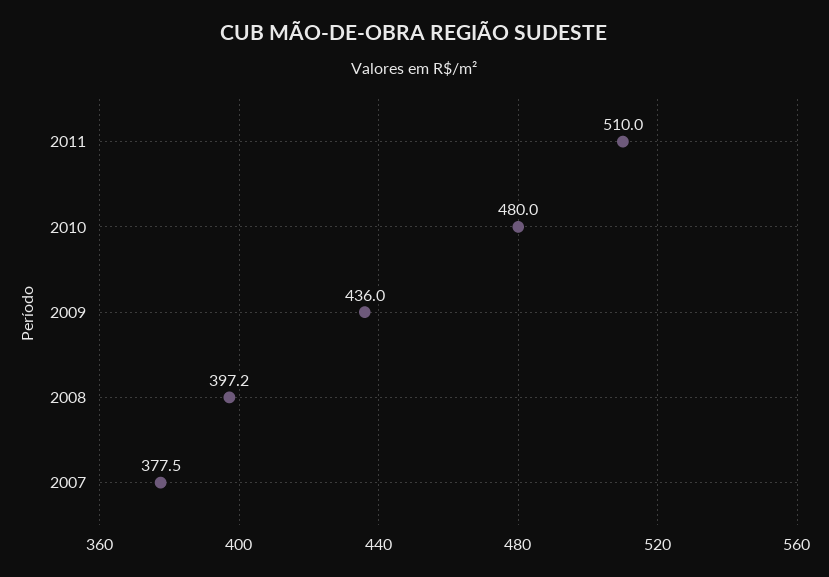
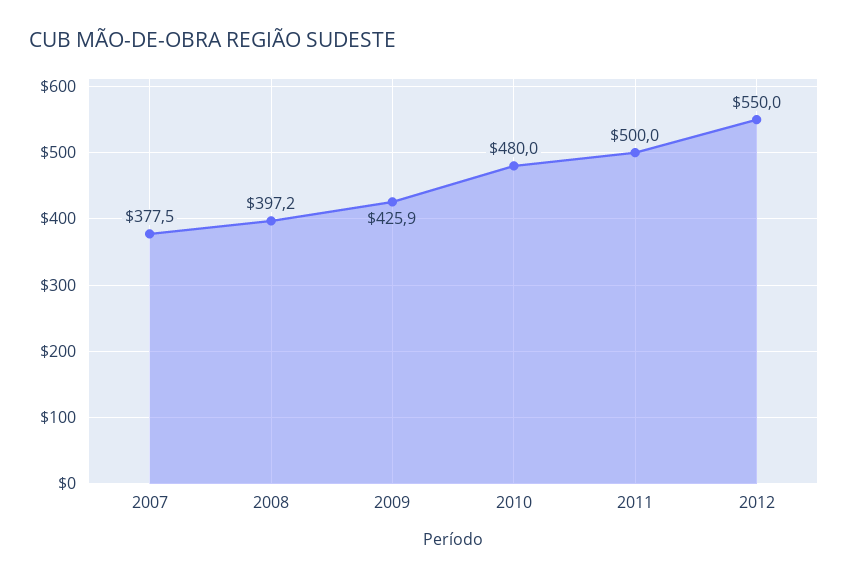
2011: 510 -> 500
2009: 436 -> 425.9
2012: none -> 550

